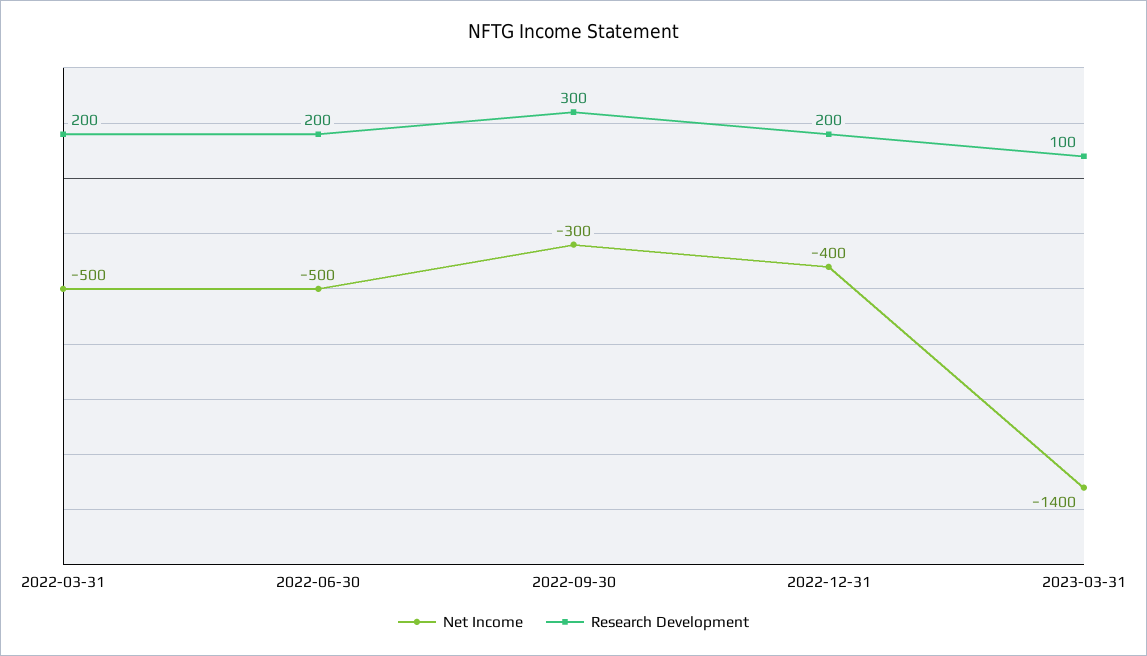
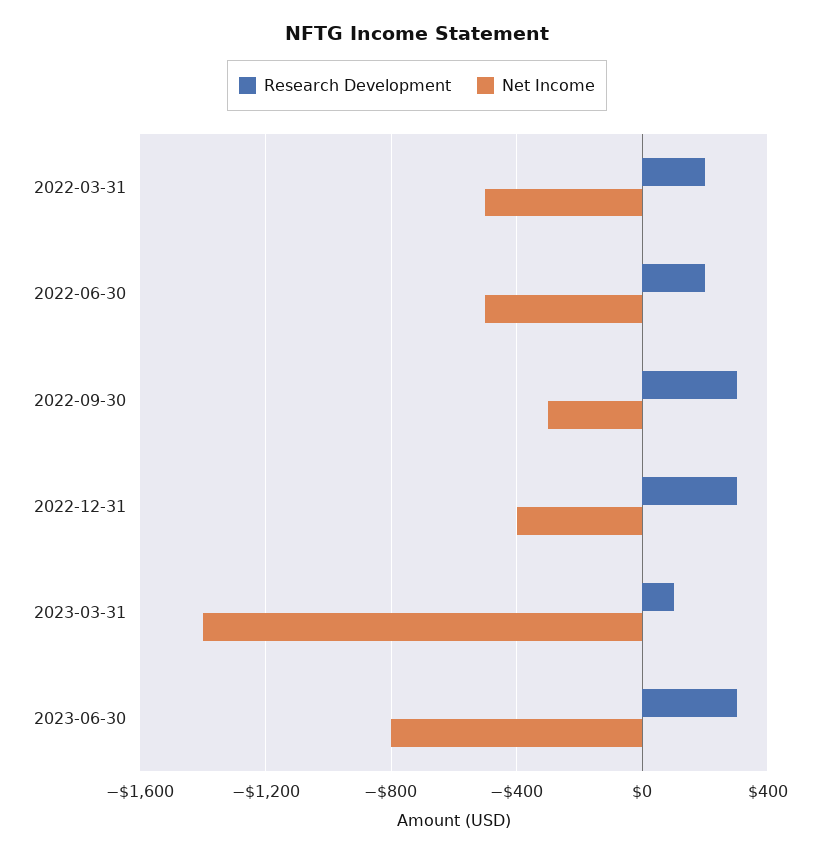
Research Development, 2022-12-31: 200 -> 300
Research Development, 2023-06-30: none -> 300
Net Income, 2023-06-30: none -> -800

